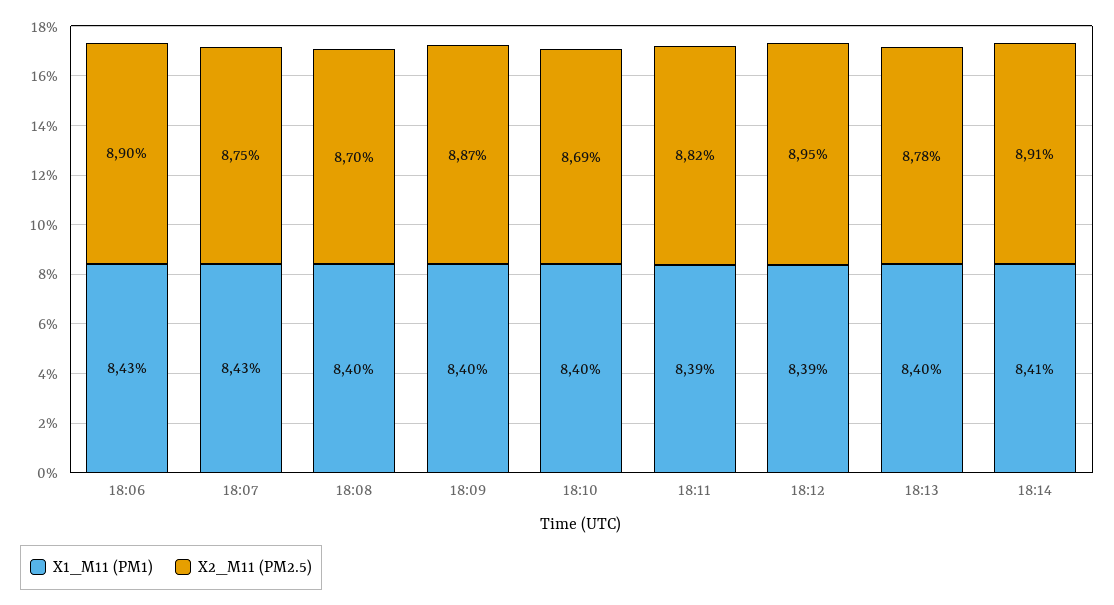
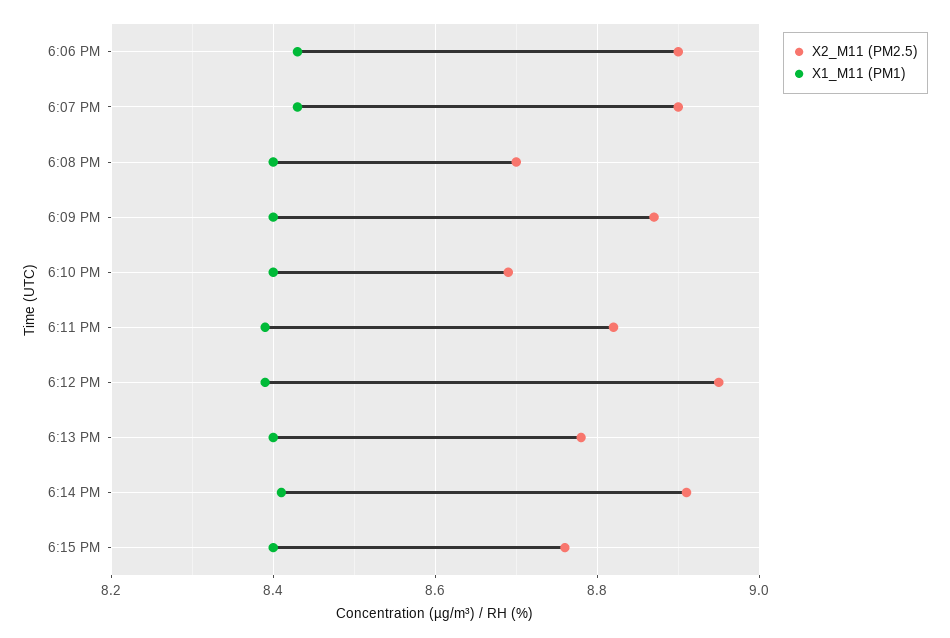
X2_M11 (PM2.5), 18:07: 8.75 -> 8.9
X2_M11 (PM2.5), 6:15 PM: none -> 8.75
X1_M11 (PM1), 6:15 PM: none -> 8.4

